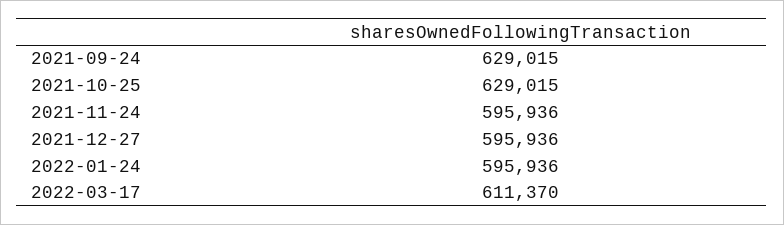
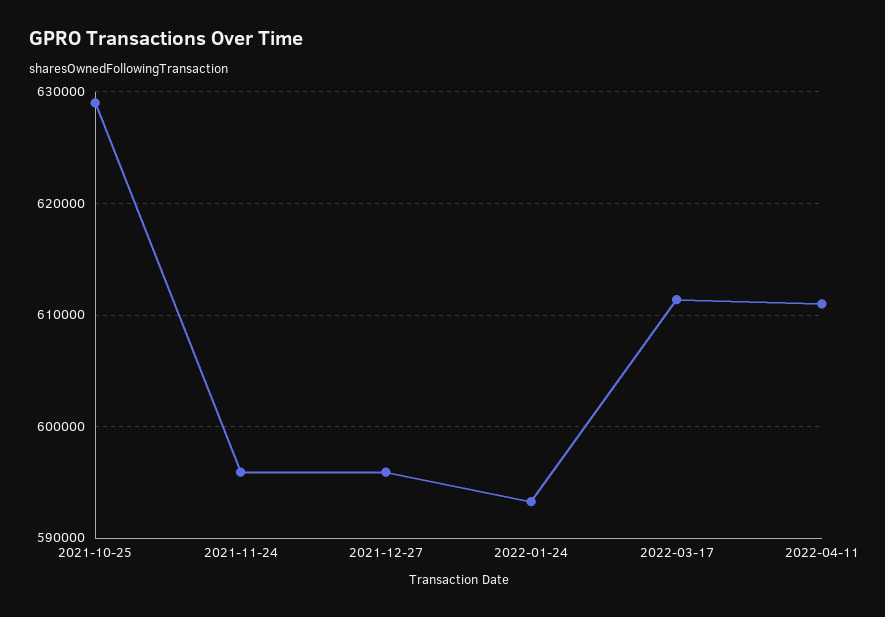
2021-09-24: 629015 -> none
2022-01-24: 595936 -> 593000
2022-04-11: none -> 611000

